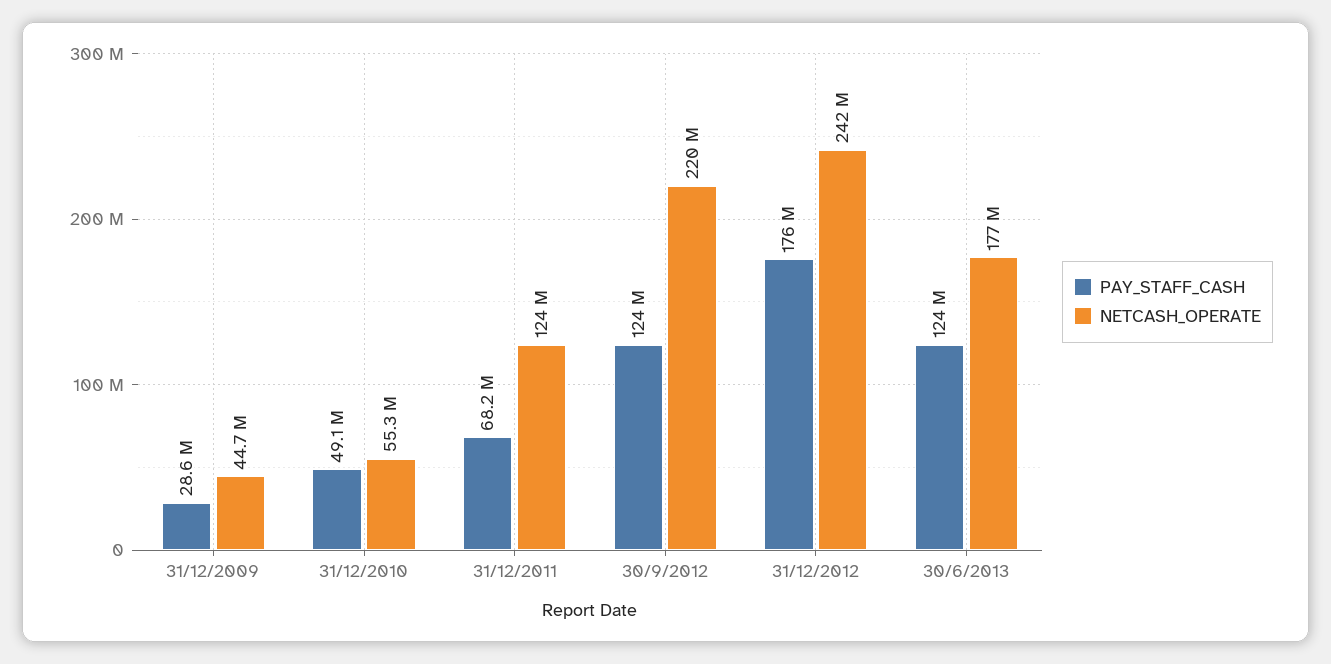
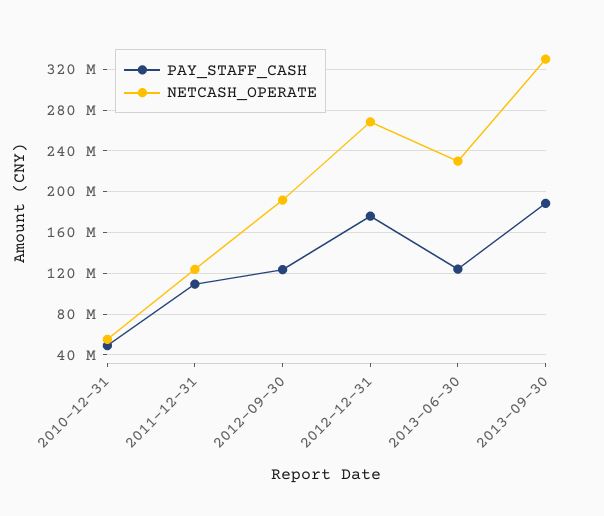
PAY_STAFF_CASH, 31/12/2009: 28600000 -> none
NETCASH_OPERATE, 31/12/2009: 44700000 -> none
PAY_STAFF_CASH, 31/12/2011: 68200000 -> 110000000
NETCASH_OPERATE, 30/9/2012: 220000000 -> 190000000
NETCASH_OPERATE, 31/12/2012: 242000000 -> 270000000
NETCASH_OPERATE, 30/6/2013: 177000000 -> 230000000
PAY_STAFF_CASH, 2013-09-30: none -> 190000000
NETCASH_OPERATE, 2013-09-30: none -> 330000000

